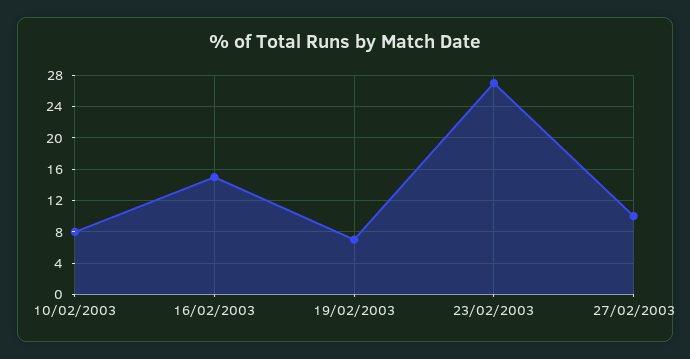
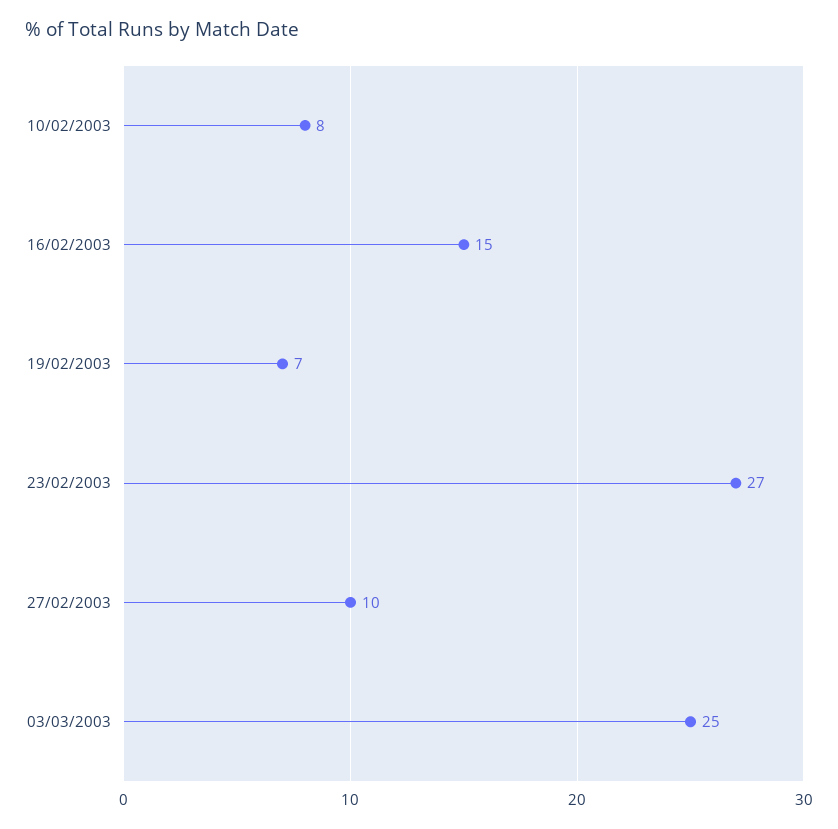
03/03/2003: none -> 25

